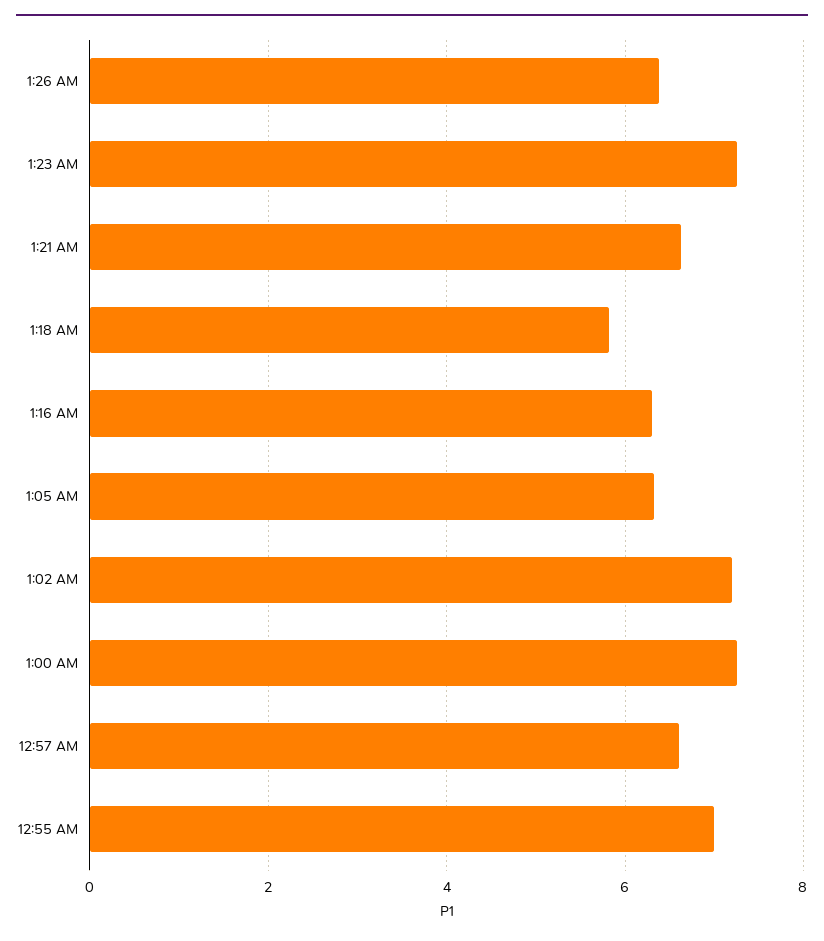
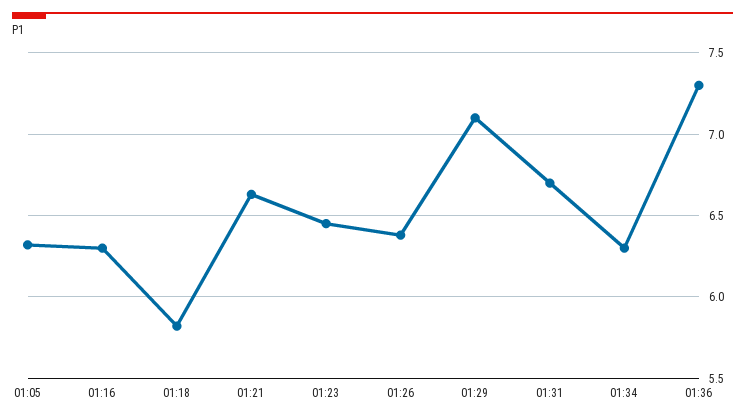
1:23 AM: 7.2 -> 6.45
1:02 AM: 7.2 -> none
1:00 AM: 7.2 -> none
12:57 AM: 6.6 -> none
12:55 AM: 7 -> none
01:29: none -> 7.1
01:31: none -> 6.7
01:34: none -> 6.3
01:36: none -> 7.3

